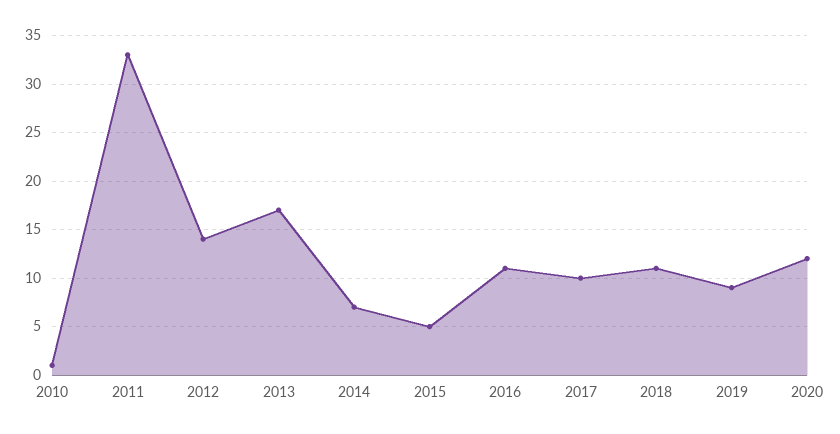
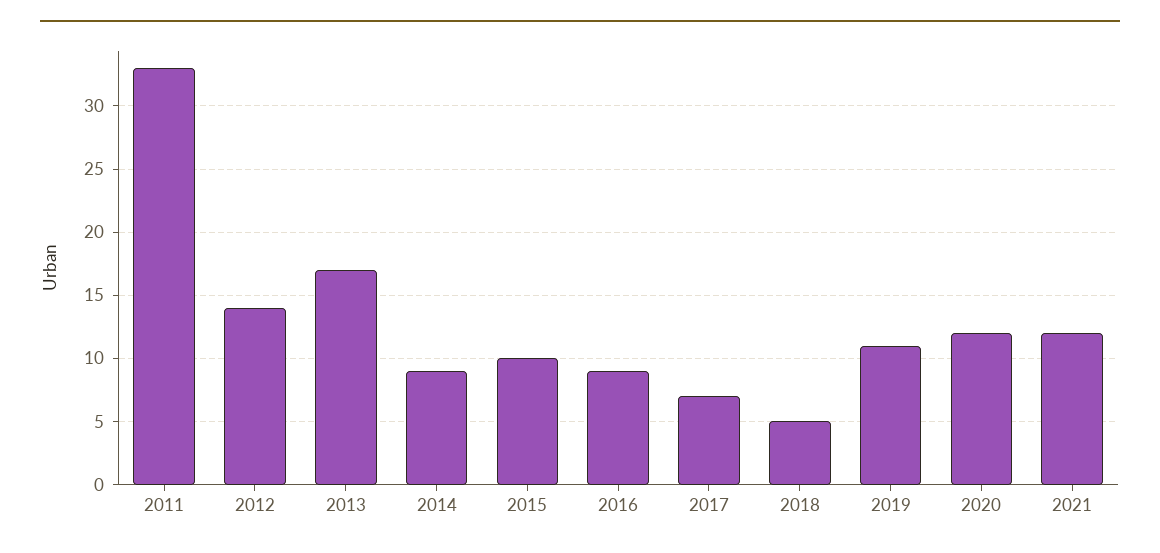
2010: 1 -> none
2014: 7 -> 9
2015: 5 -> 10
2016: 11 -> 9
2017: 10 -> 7
2018: 11 -> 5
2019: 9 -> 11
2021: none -> 12

